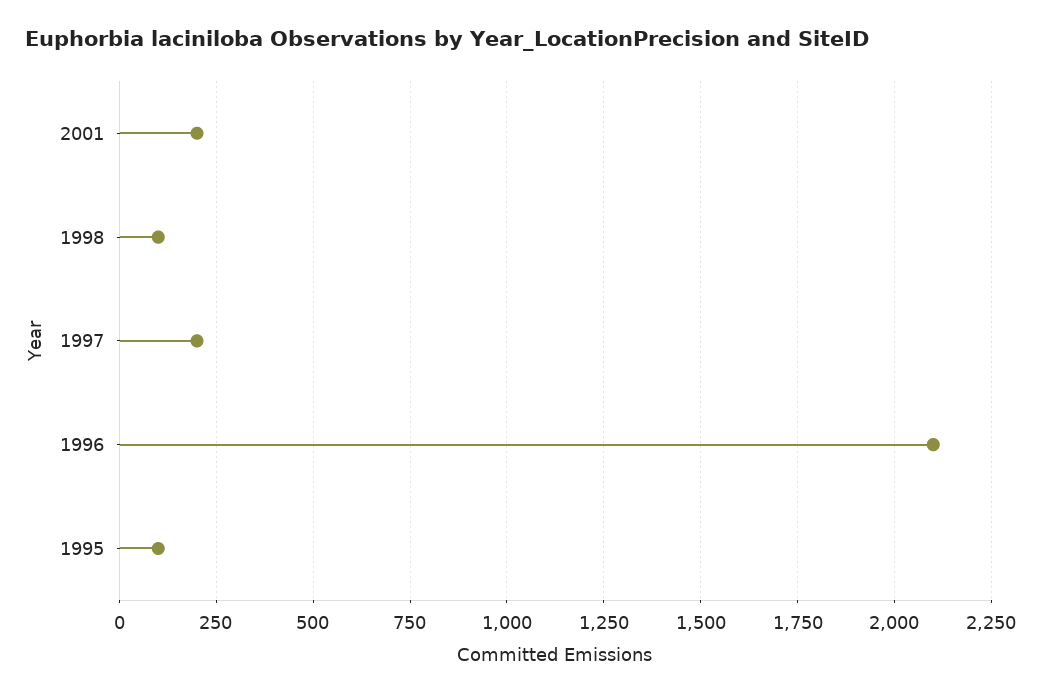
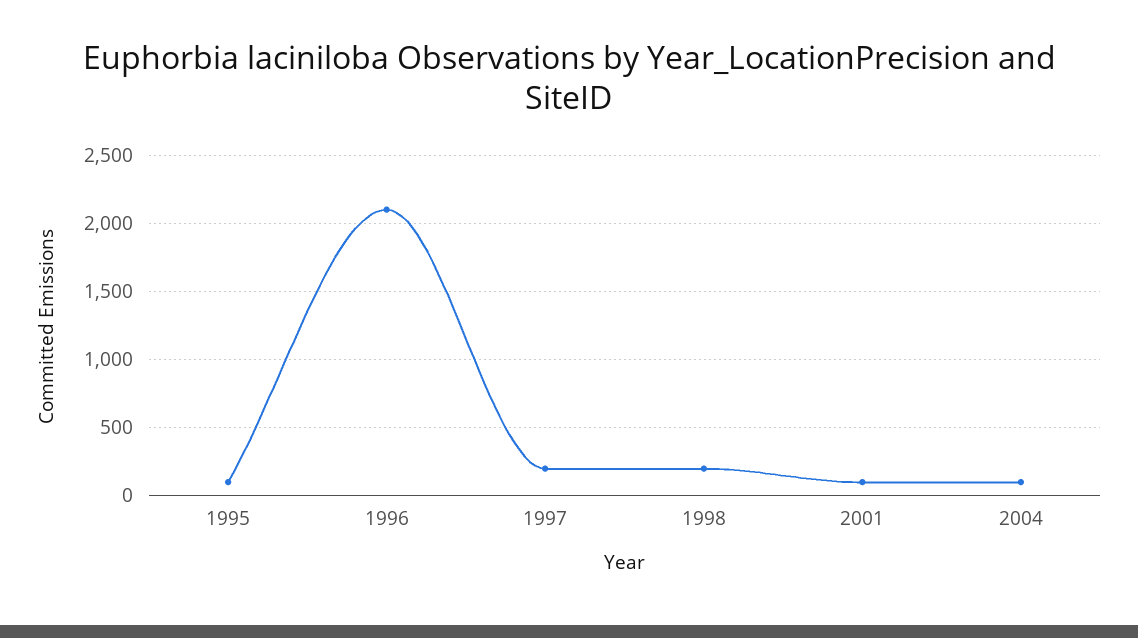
2001: 200 -> 100
1998: 100 -> 200
2004: none -> 100

